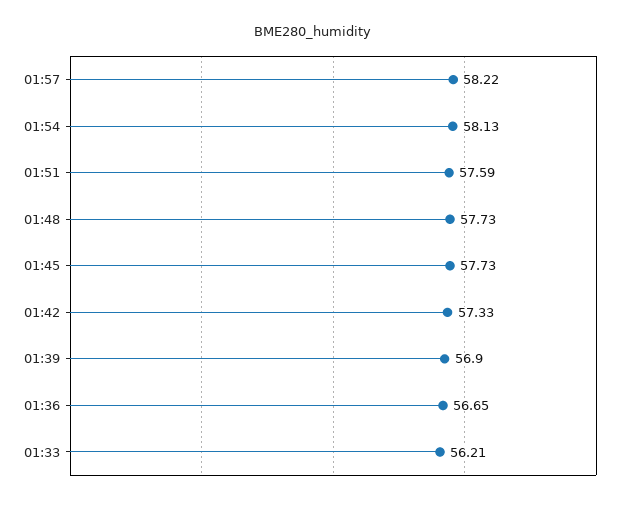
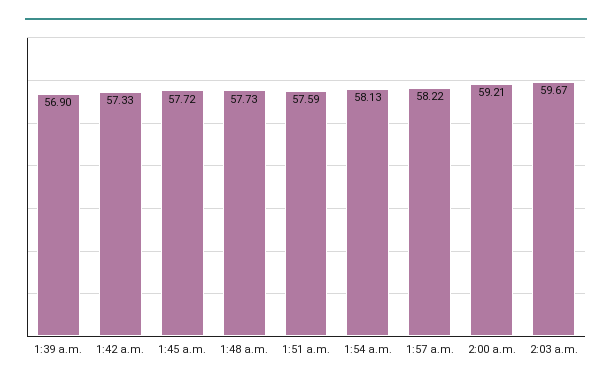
01:45: 57.73 -> 57.72
01:36: 56.65 -> none
01:33: 56.21 -> none
2:00 a.m.: none -> 59.21
2:03 a.m.: none -> 59.67

